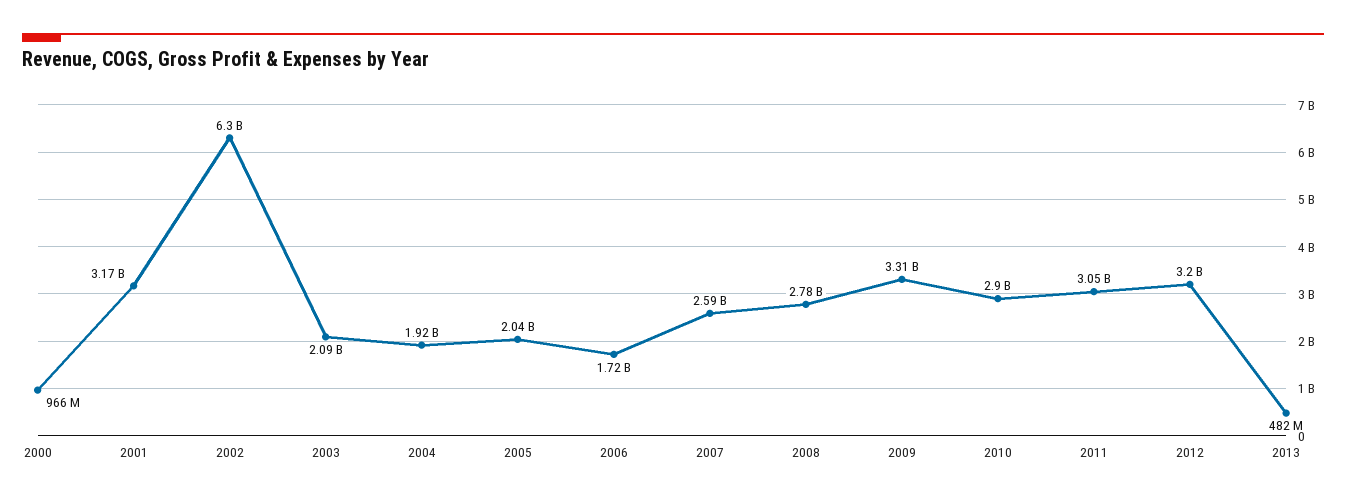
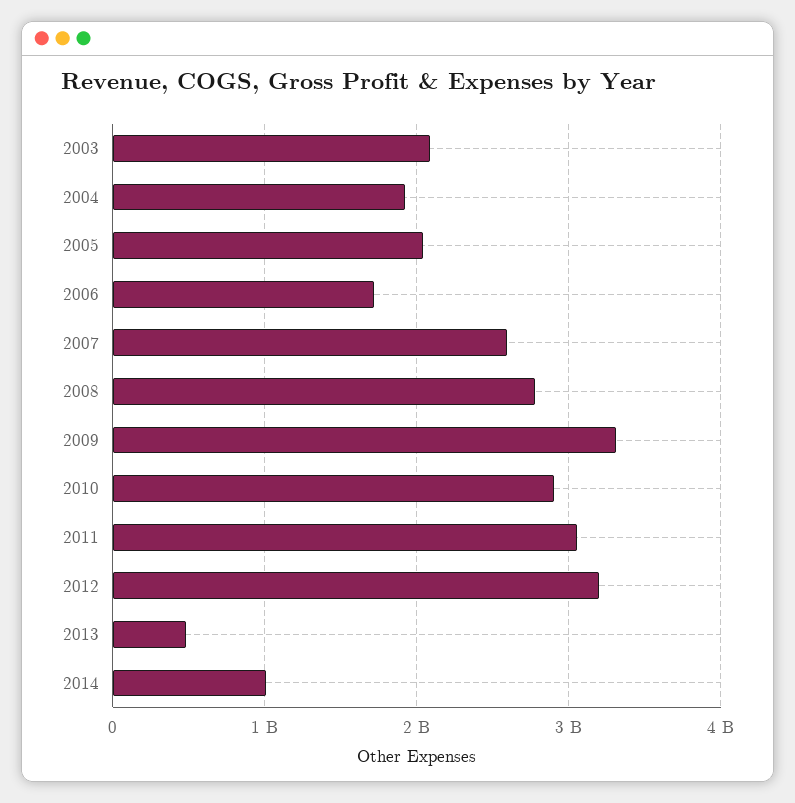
2000: 966000000 -> none
2001: 3170000000 -> none
2002: 6300000000 -> none
2014: none -> 1000000000

